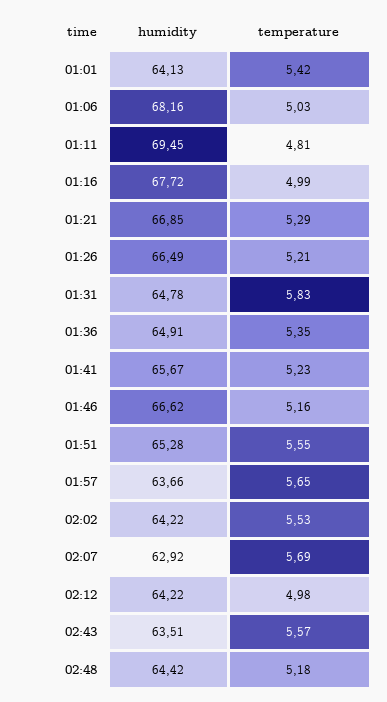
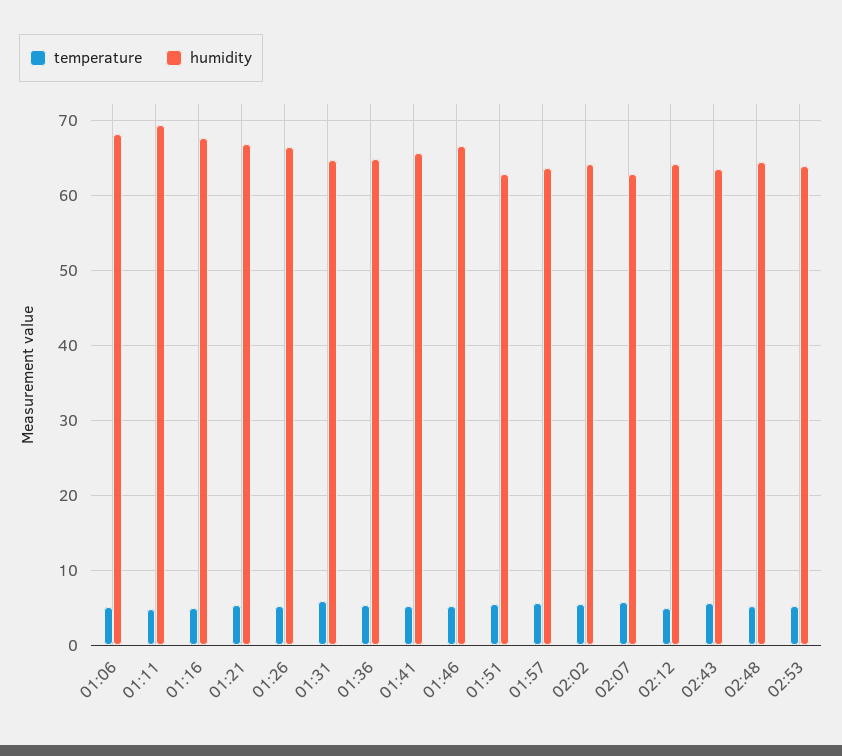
humidity, 01:01: 64.13 -> none
temperature, 01:01: 5.42 -> none
humidity, 01:51: 65.28 -> 63
temperature, 02:53: none -> 5
humidity, 02:53: none -> 64

